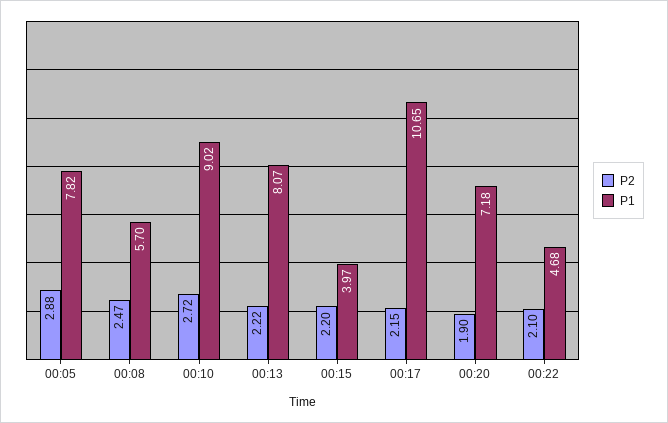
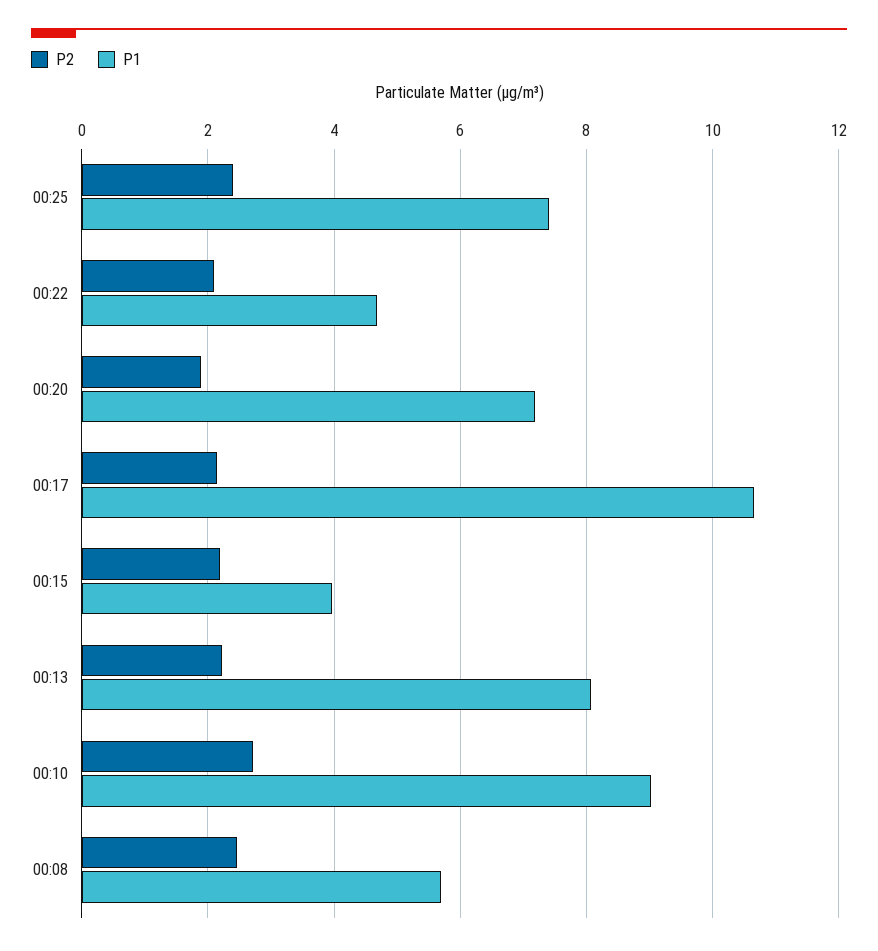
P2, 00:05: 2.88 -> none
P1, 00:05: 7.82 -> none
P2, 00:25: none -> 2.4
P1, 00:25: none -> 7.4

